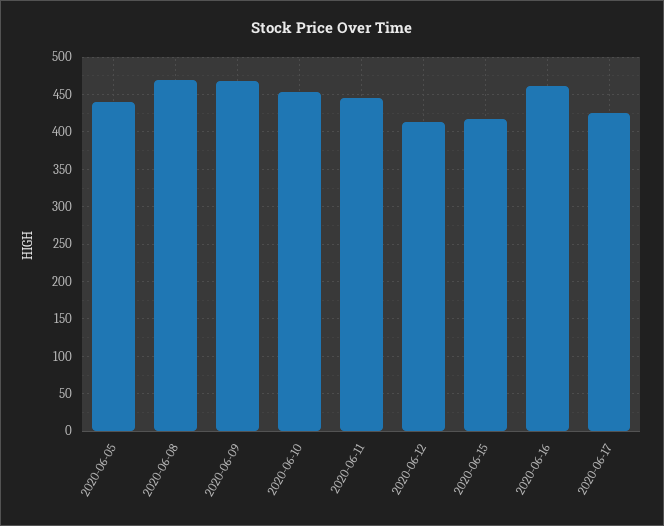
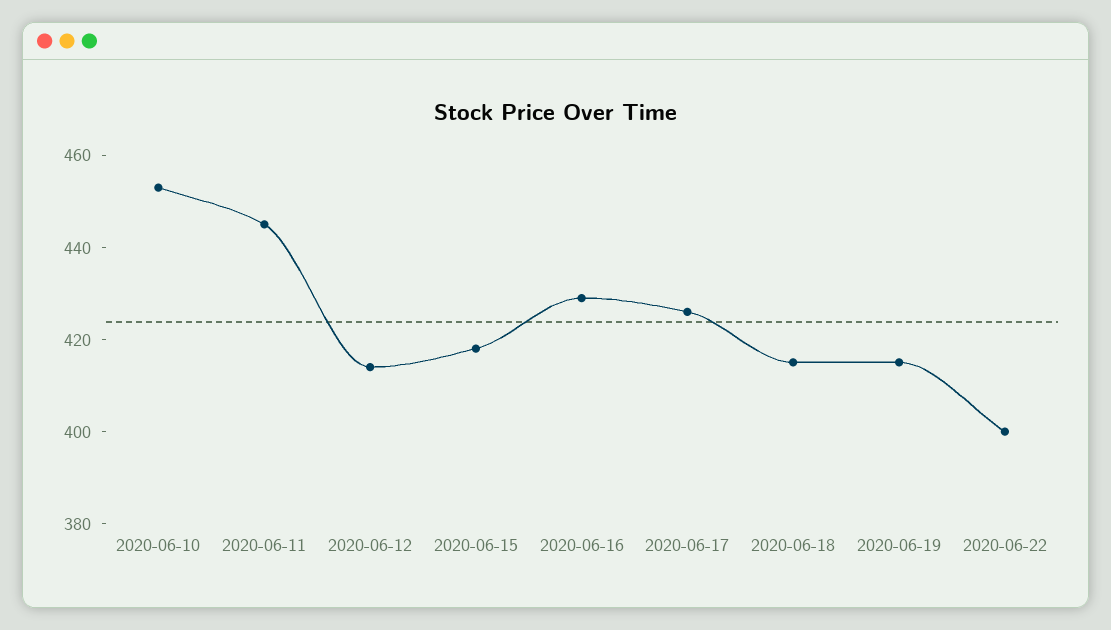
2020-06-05: 440 -> none
2020-06-08: 470 -> none
2020-06-09: 470 -> none
2020-06-16: 460 -> 430
2020-06-18: none -> 415
2020-06-19: none -> 415
2020-06-22: none -> 400

